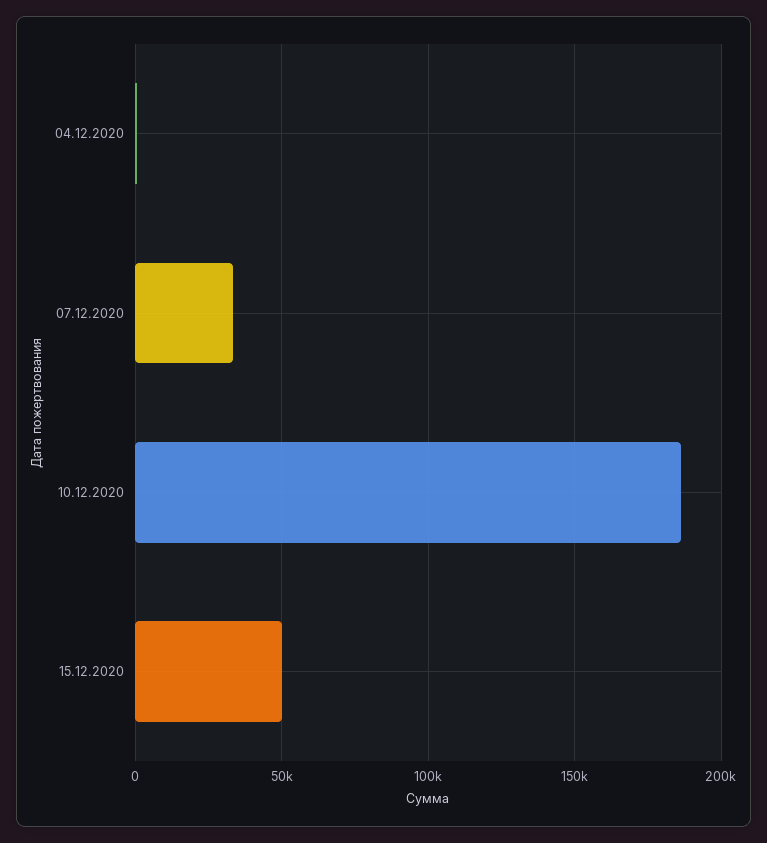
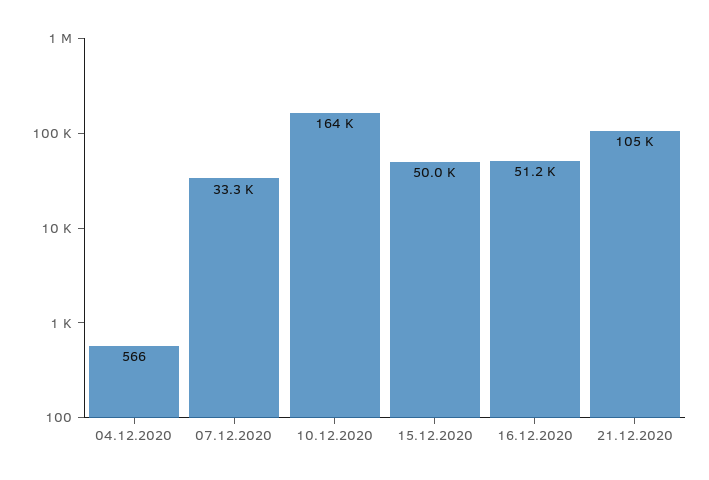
10.12.2020: 185000 -> 164000
16.12.2020: none -> 51200
21.12.2020: none -> 105000

